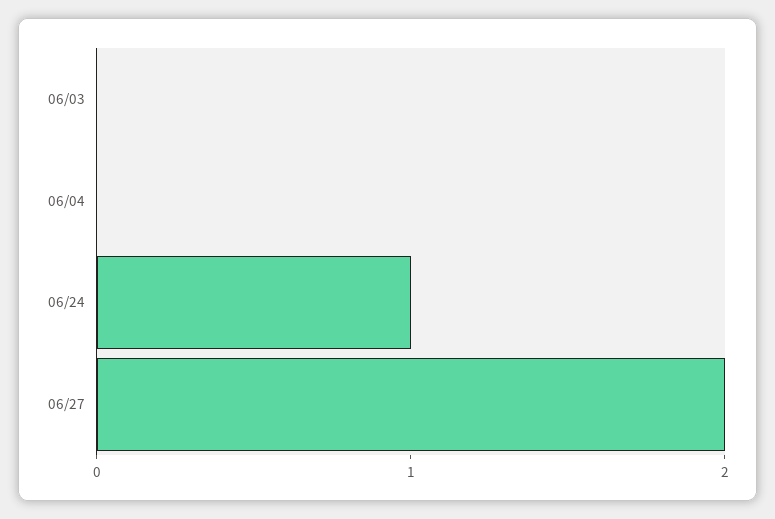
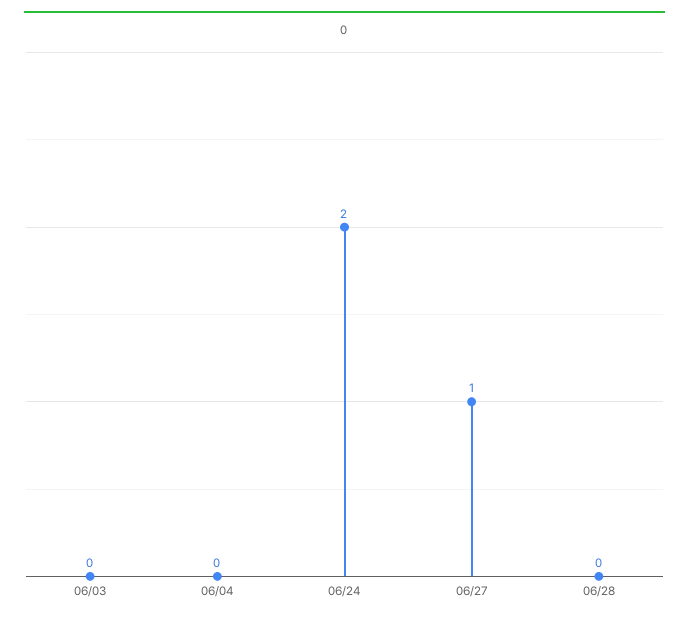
06/24: 1 -> 2
06/27: 2 -> 1
06/28: none -> 0

